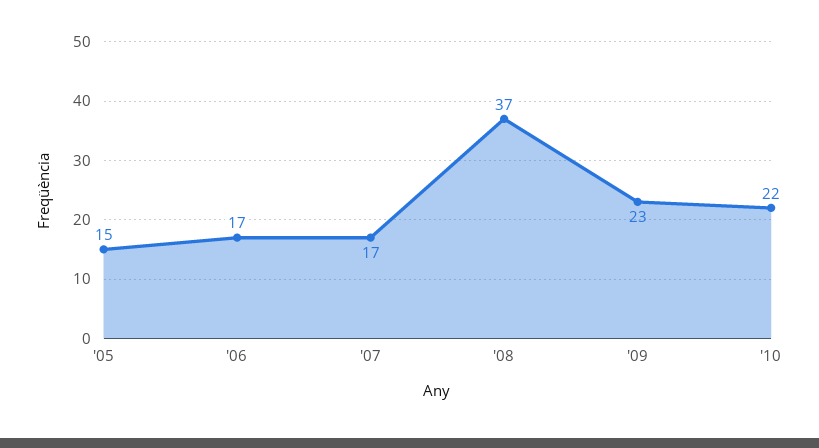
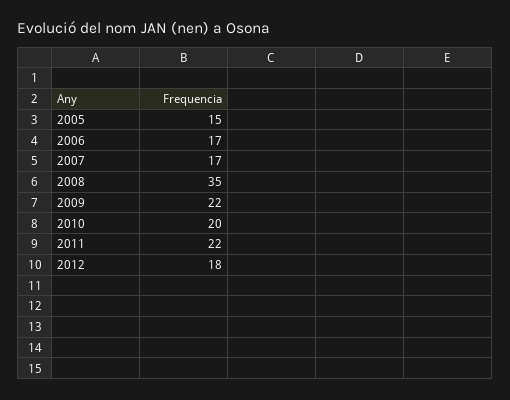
'08: 37 -> 35
'09: 23 -> 22
'10: 22 -> 20
2011: none -> 22
2012: none -> 18

